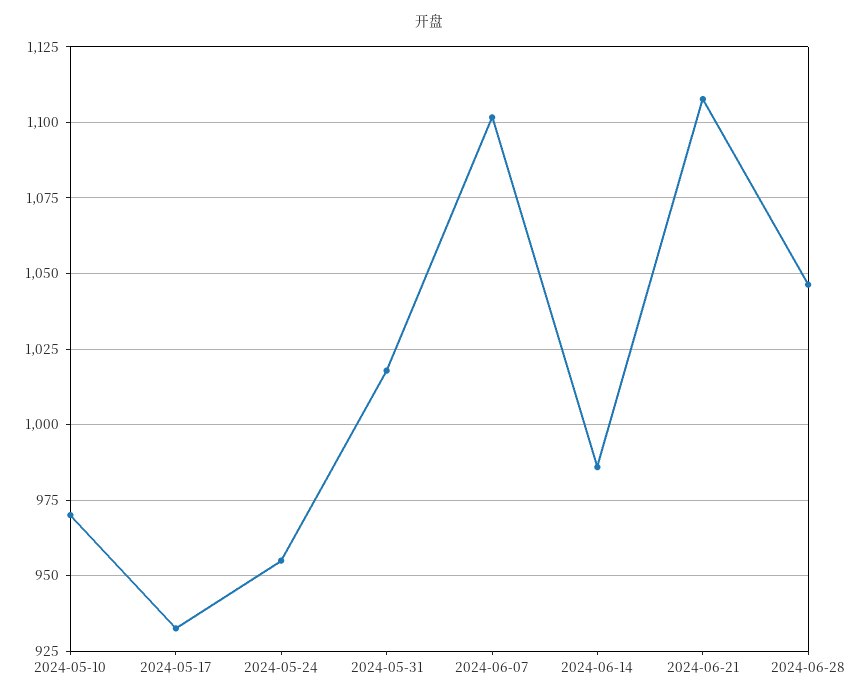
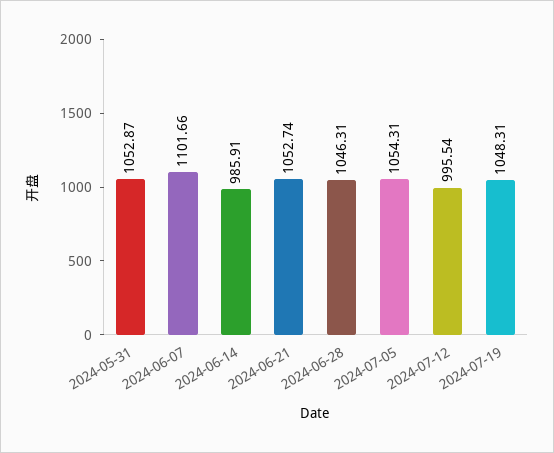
2024-05-10: 970 -> none
2024-05-17: 932.5 -> none
2024-05-24: 955 -> none
2024-05-31: 1017.5 -> 1052.87
2024-06-21: 1107.5 -> 1052.74
2024-07-05: none -> 1054.31
2024-07-12: none -> 995.54
2024-07-19: none -> 1048.31

